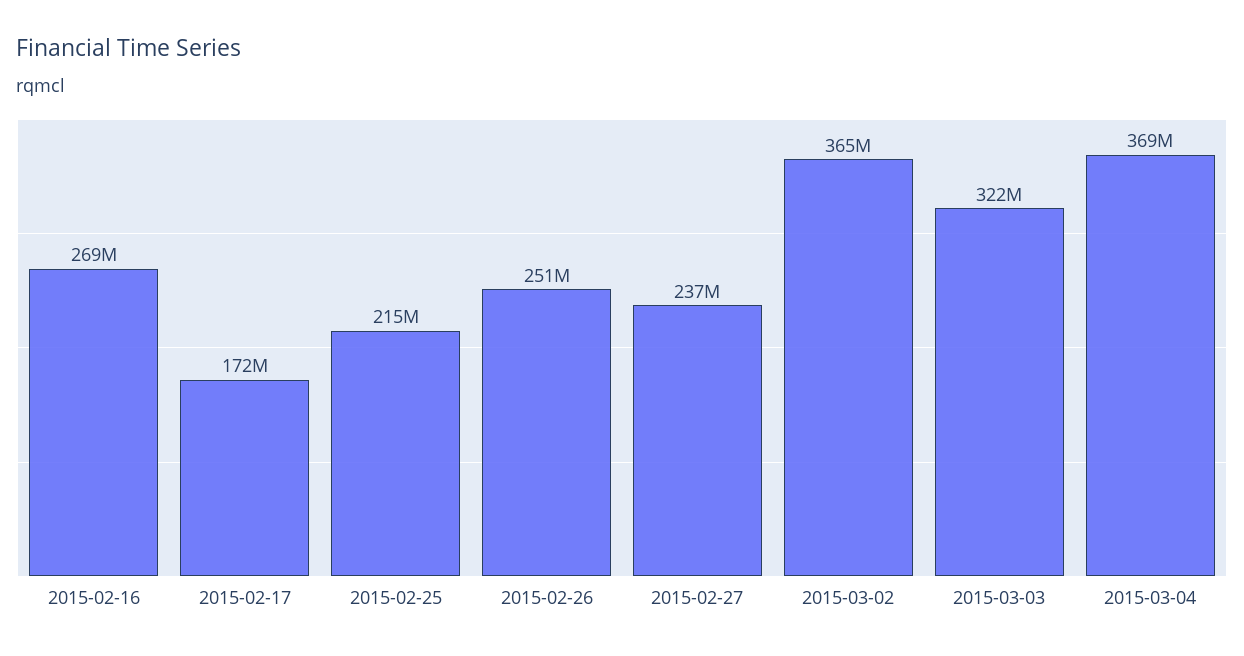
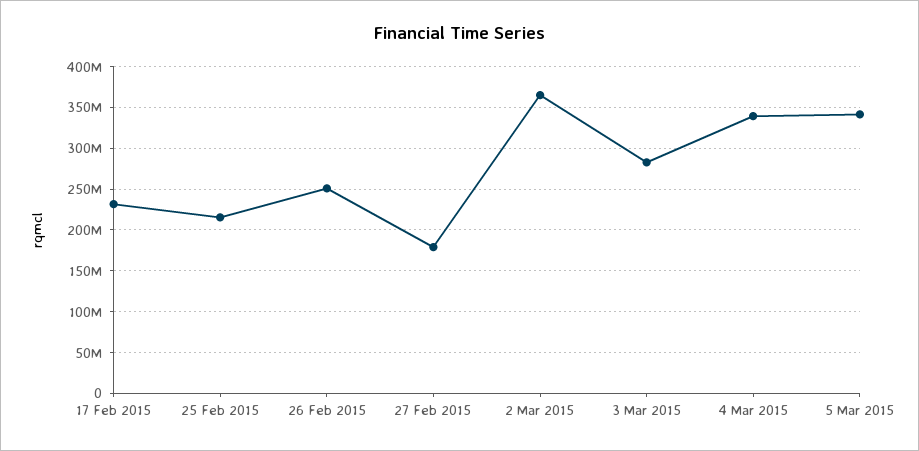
2015-02-16: 269000000 -> none
2015-02-17: 172000000 -> 230000000
2015-02-27: 237000000 -> 180000000
2015-03-03: 322000000 -> 280000000
2015-03-04: 369000000 -> 340000000
5 Mar 2015: none -> 340000000

